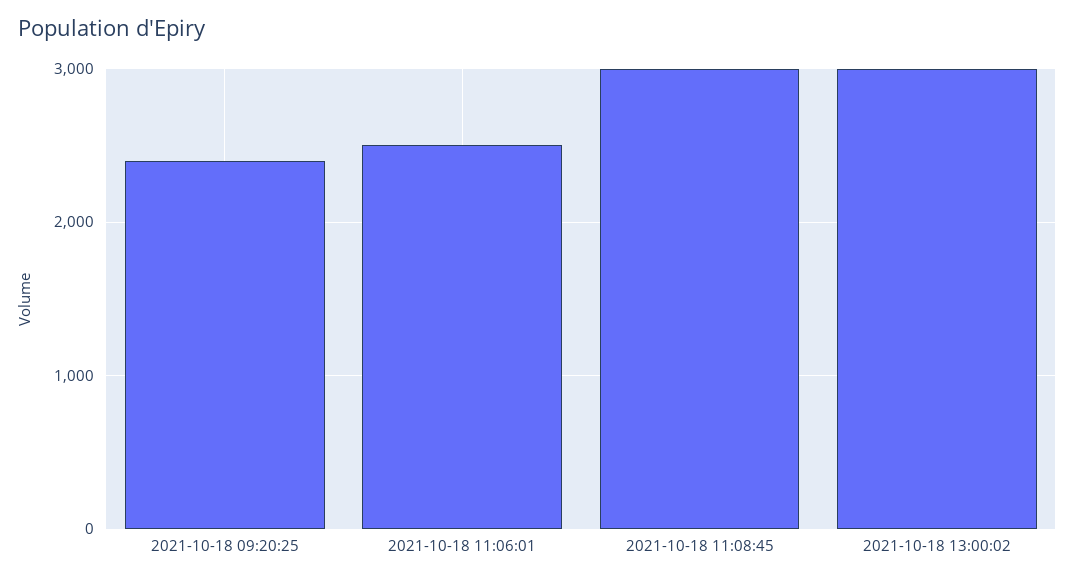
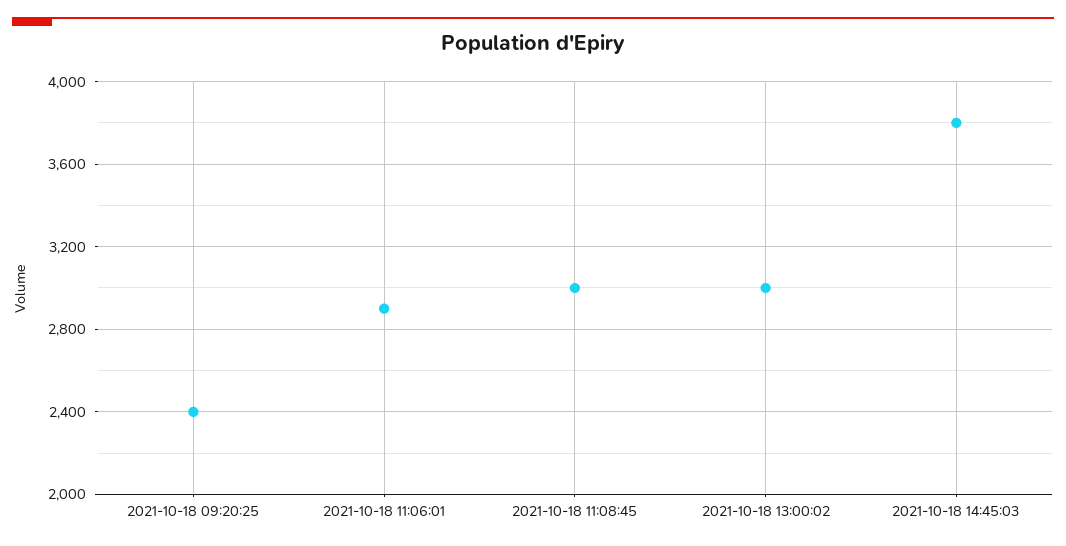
2021-10-18 11:06:01: 2500 -> 2900
2021-10-18 14:45:03: none -> 3800

